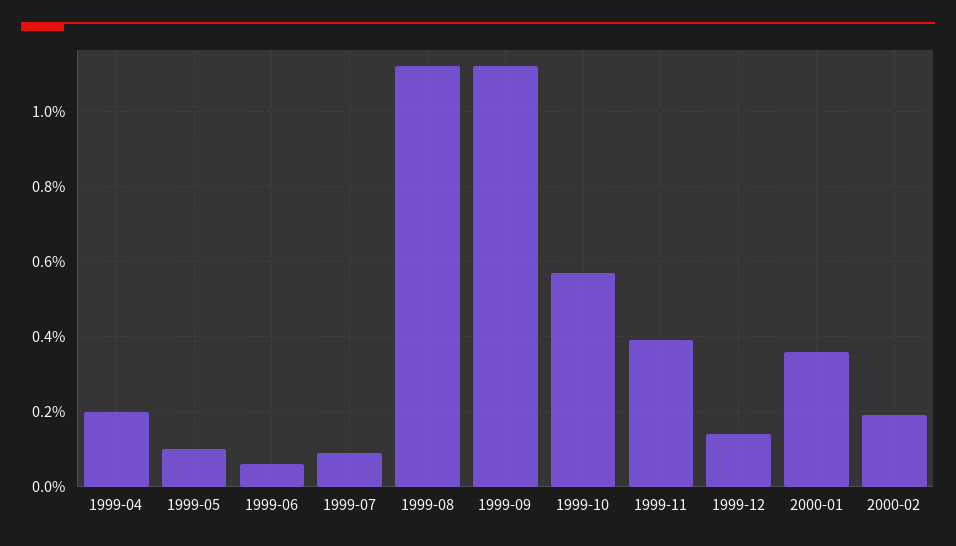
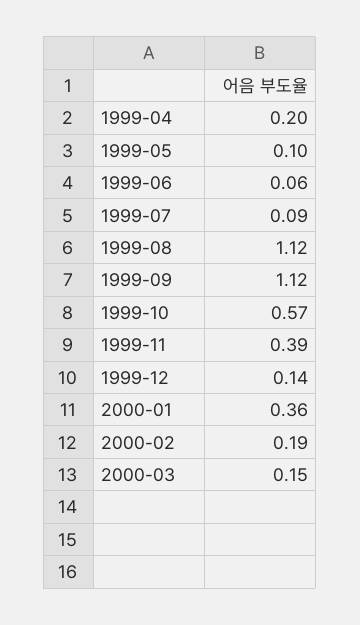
2000-03: none -> 0.15

